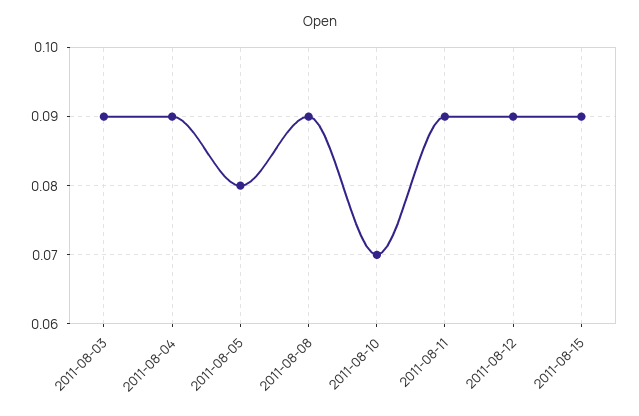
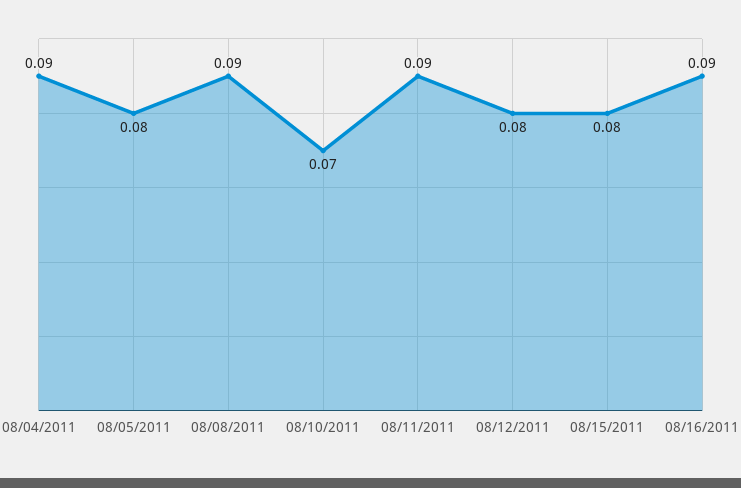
2011-08-03: 0.09 -> none
2011-08-12: 0.09 -> 0.08
2011-08-15: 0.09 -> 0.08
08/16/2011: none -> 0.09

